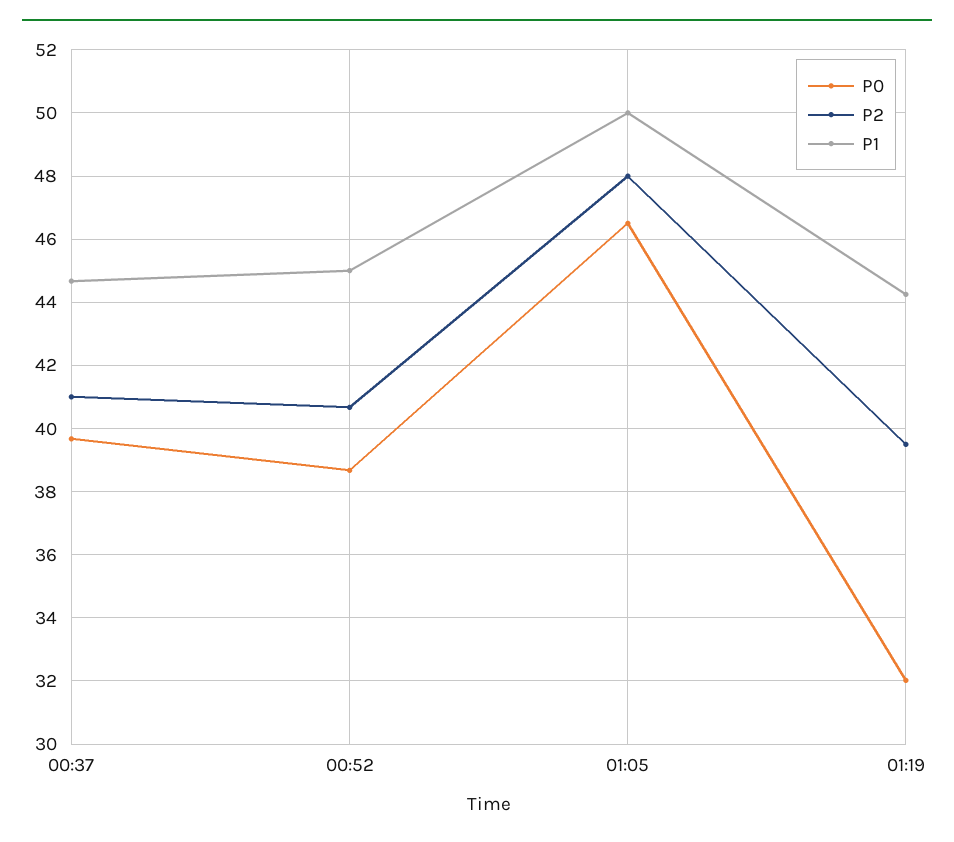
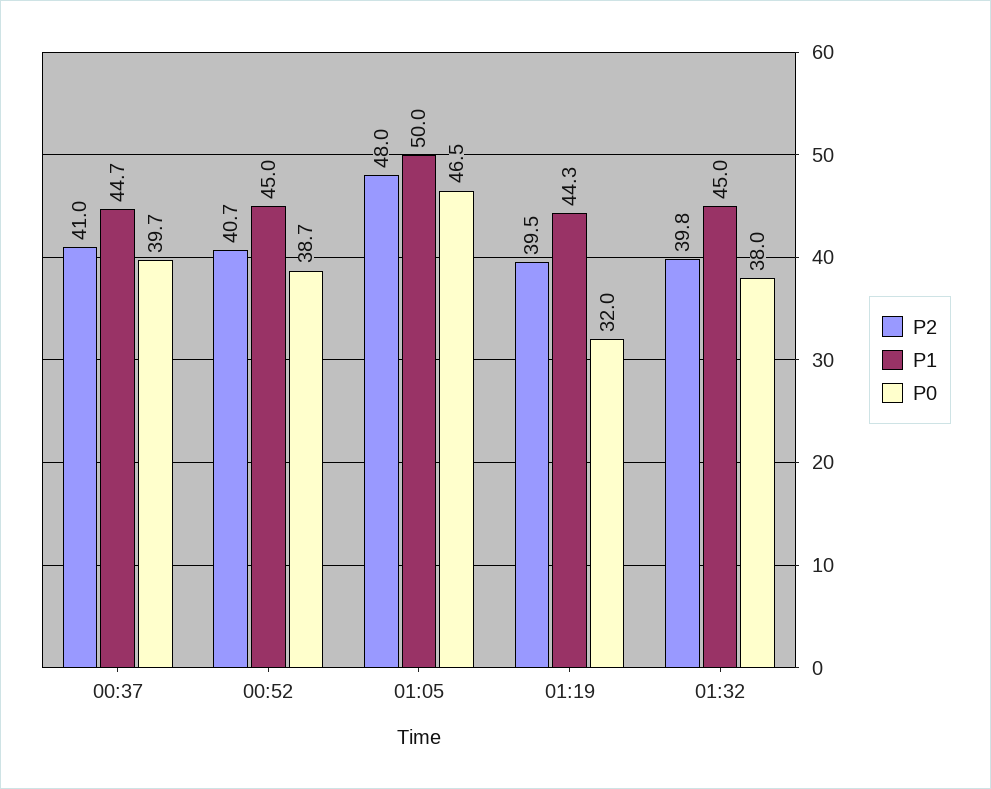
P2, 01:32: none -> 39.8
P1, 01:32: none -> 45
P0, 01:32: none -> 38

